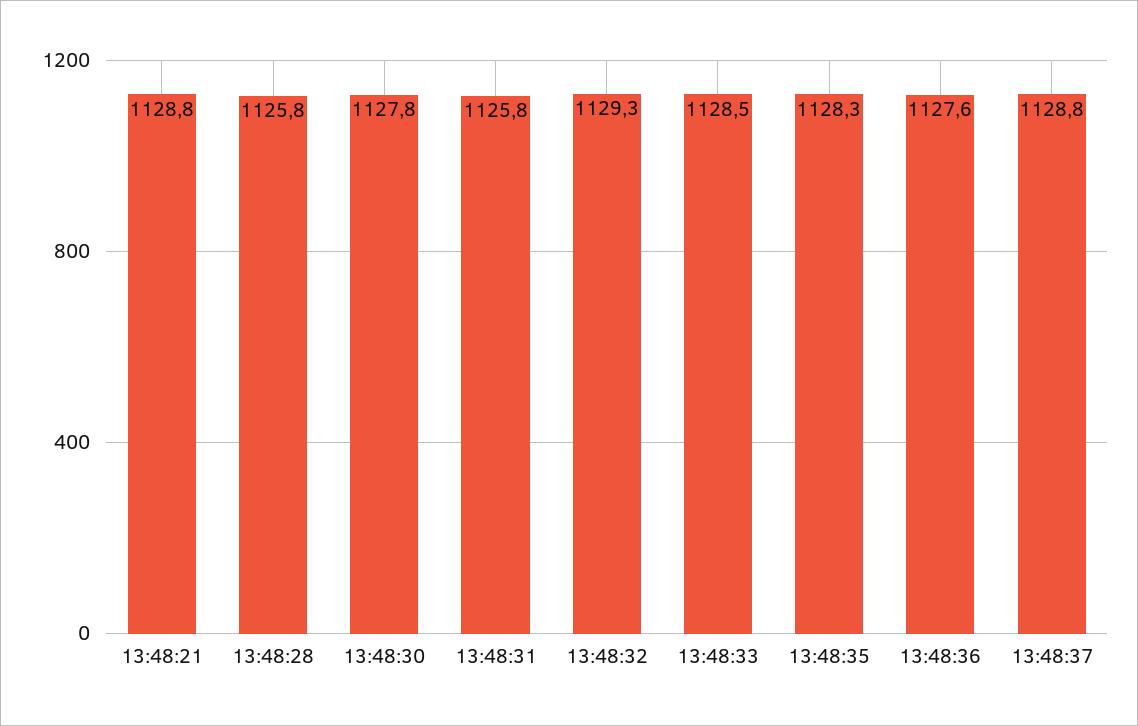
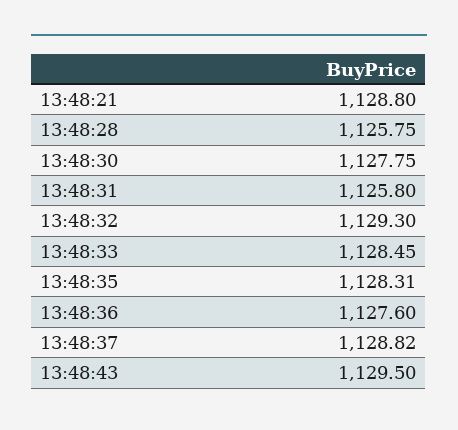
13:48:43: none -> 1129.5

